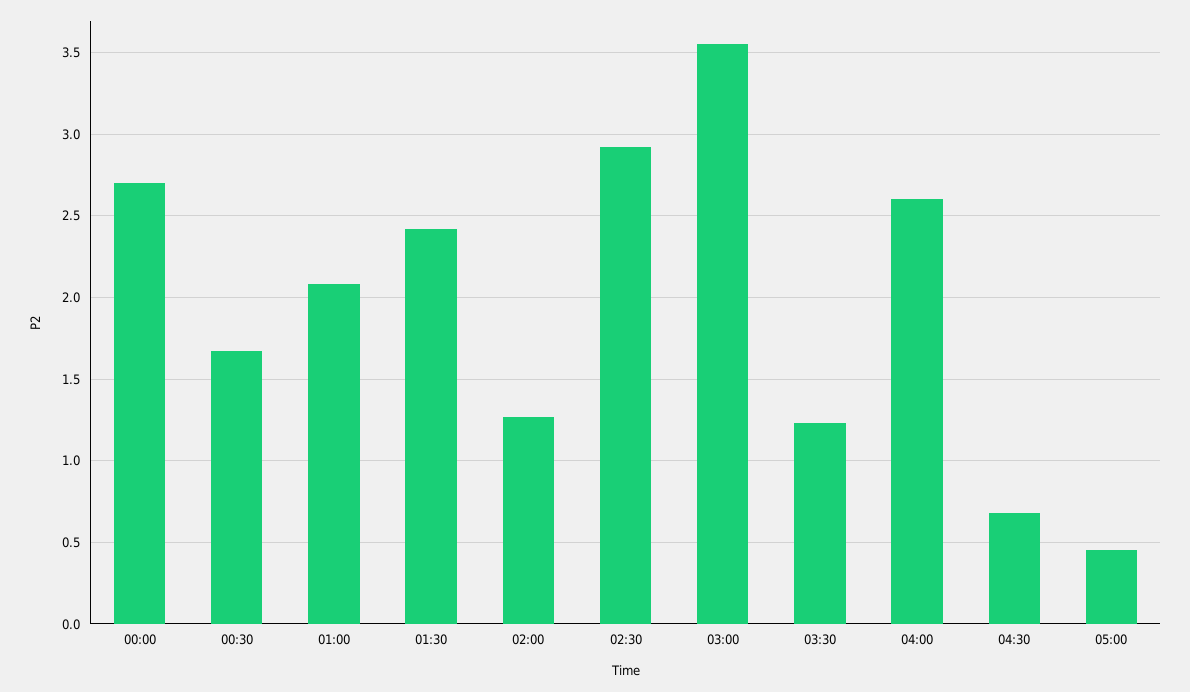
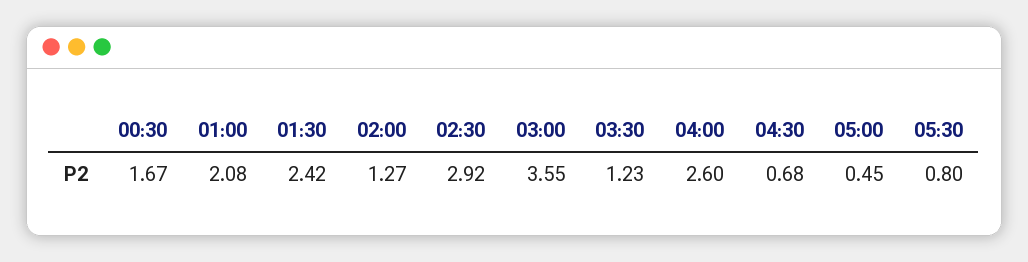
00:00: 2.7 -> none
05:30: none -> 0.8

